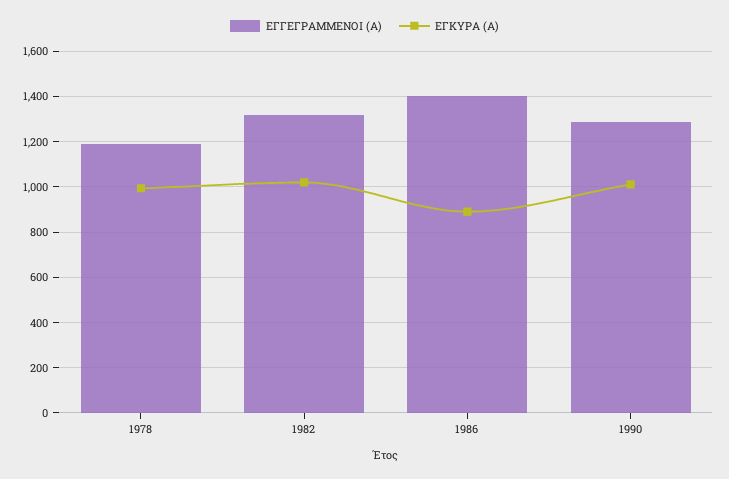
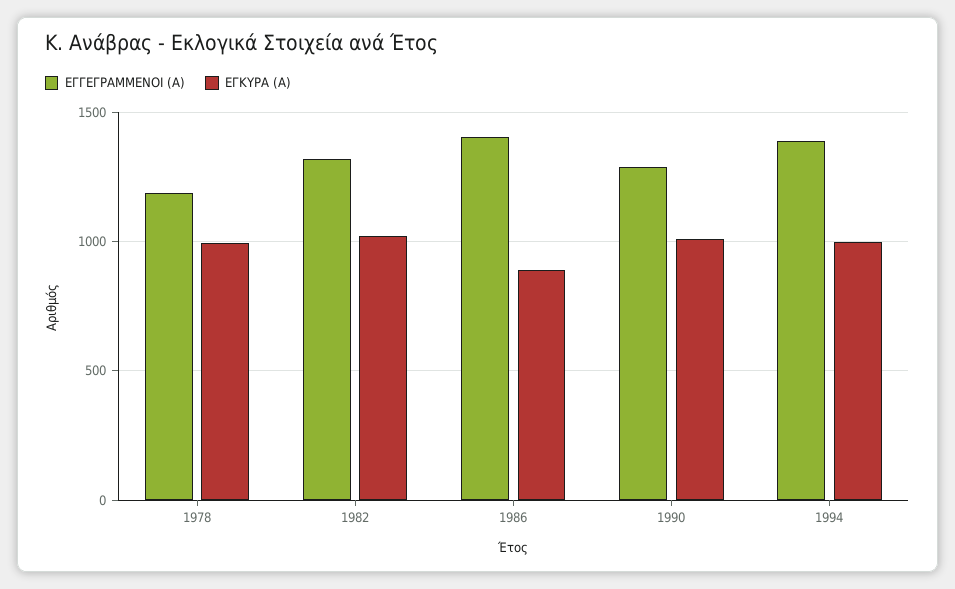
ΕΓΓΕΓΡΑΜΜΕΝΟΙ (Α), 1994: none -> 1400
ΕΓΚΥΡΑ (Α), 1994: none -> 1000

